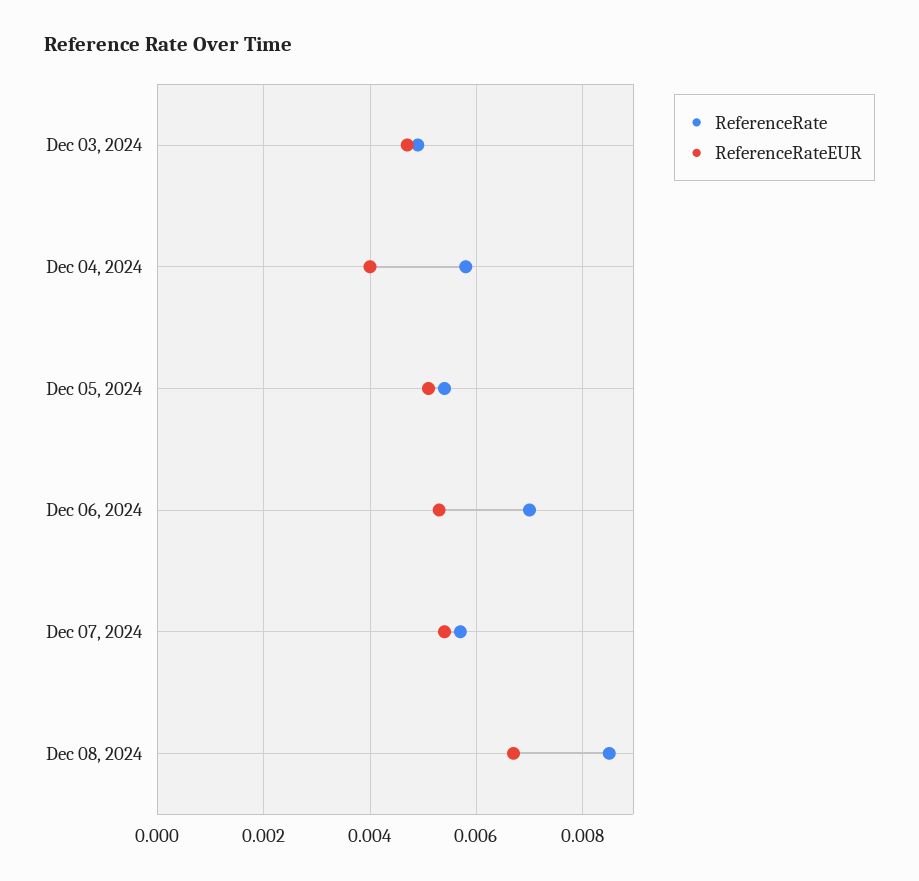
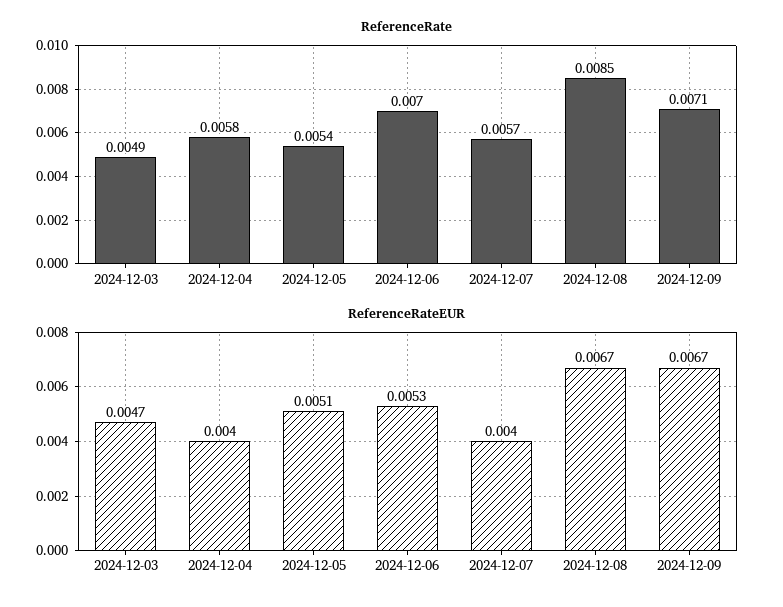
ReferenceRateEUR, Dec 07, 2024: 0.0055 -> 0.004
ReferenceRate, 2024-12-09: none -> 0.0071
ReferenceRateEUR, 2024-12-09: none -> 0.0067

